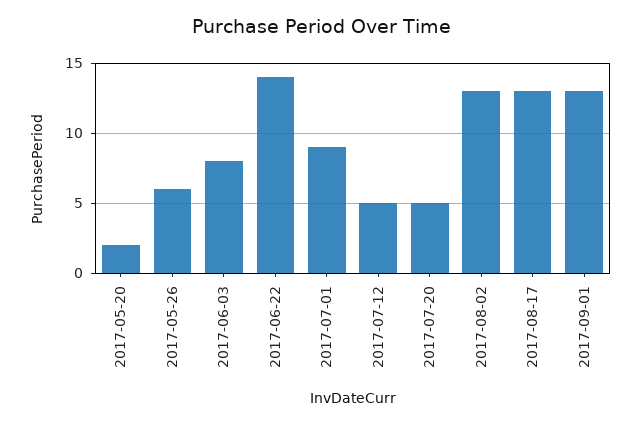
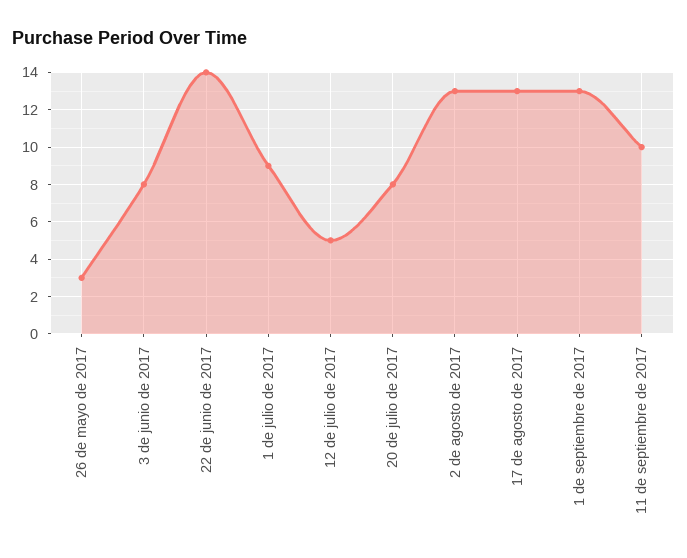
2017-05-20: 2 -> none
2017-05-26: 6 -> 3
2017-07-20: 5 -> 8
11 de septiembre de 2017: none -> 10

